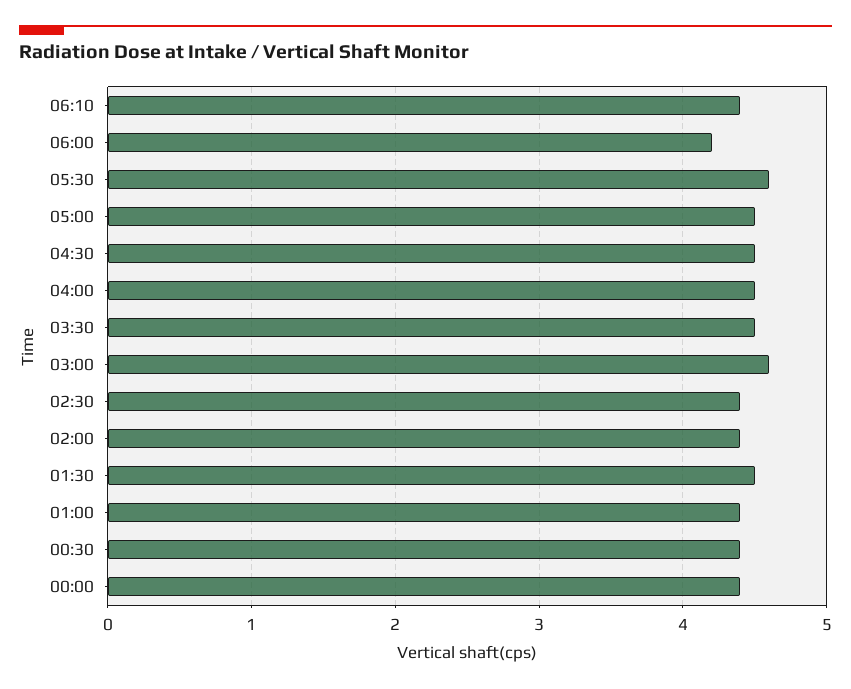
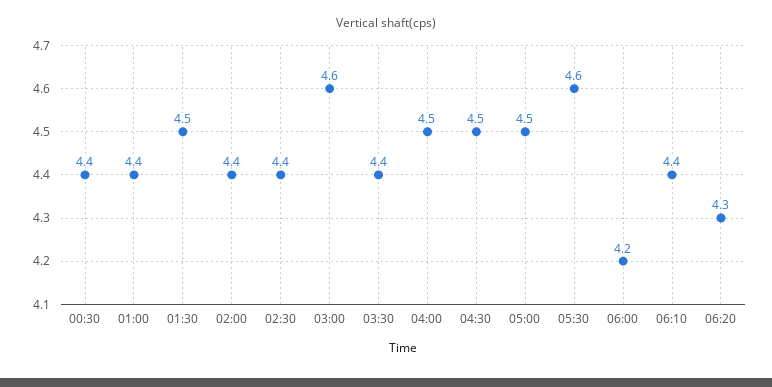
03:30: 4.5 -> 4.4
00:00: 4.4 -> none
06:20: none -> 4.3

